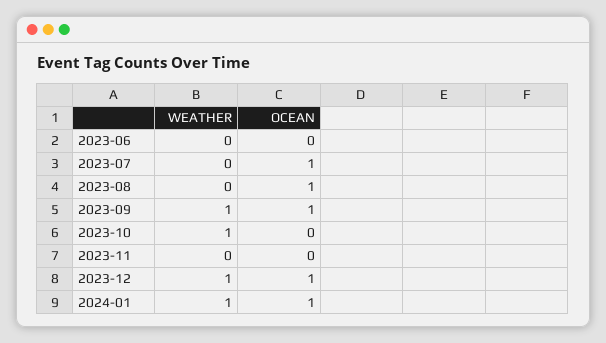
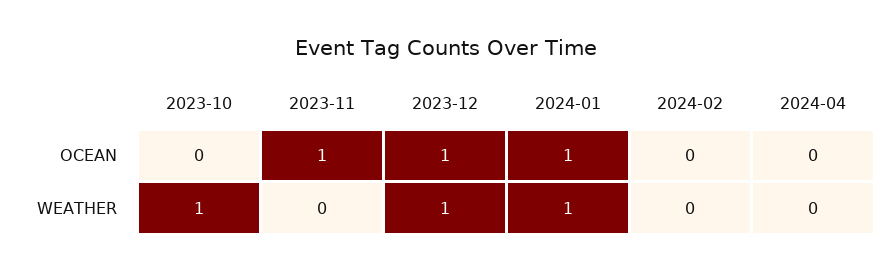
WEATHER, 2023-06: 0 -> none
OCEAN, 2023-06: 0 -> none
WEATHER, 2023-07: 0 -> none
OCEAN, 2023-07: 1 -> none
WEATHER, 2023-08: 0 -> none
OCEAN, 2023-08: 1 -> none
WEATHER, 2023-09: 1 -> none
OCEAN, 2023-09: 1 -> none
OCEAN, 2023-11: 0 -> 1
OCEAN, 2024-02: none -> 0
OCEAN, 2024-04: none -> 0
WEATHER, 2024-02: none -> 0
WEATHER, 2024-04: none -> 0

